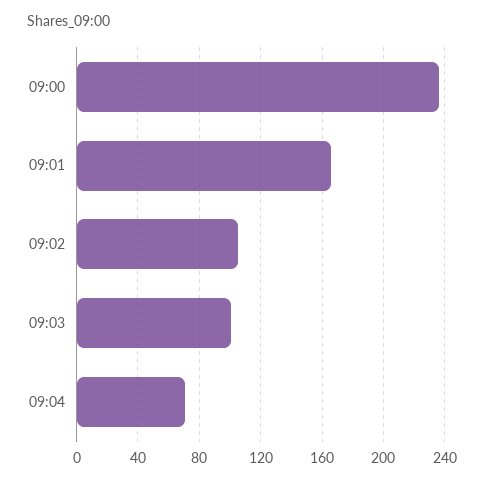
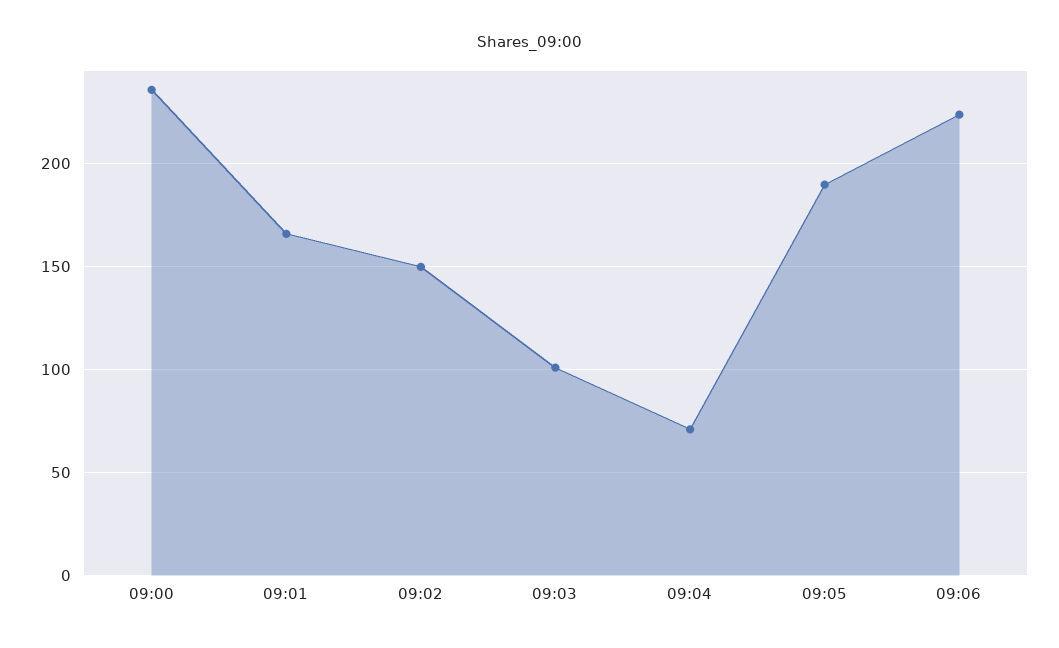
09:02: 105 -> 150
09:05: none -> 190
09:06: none -> 225

